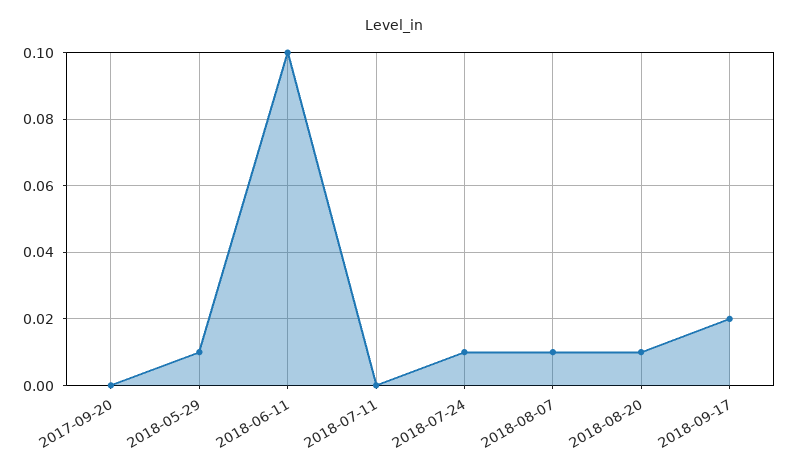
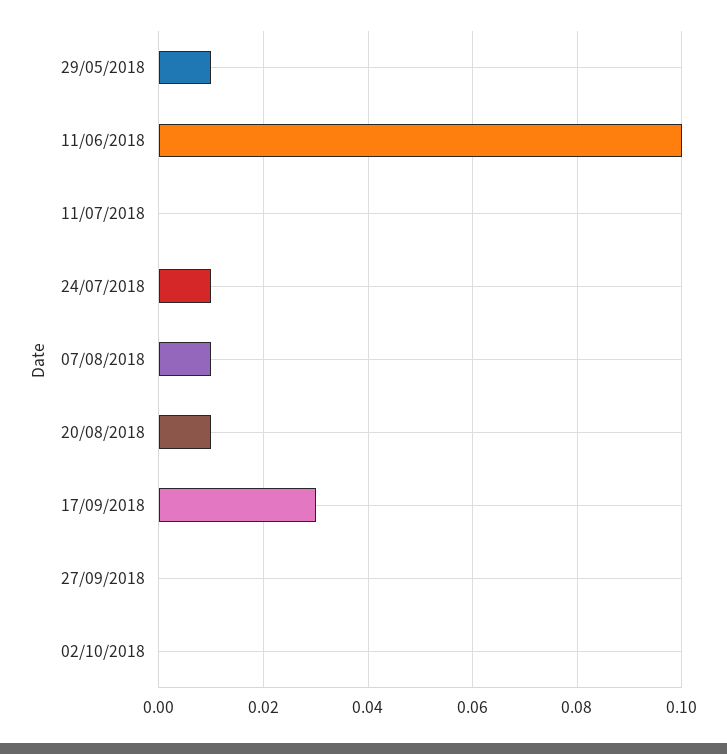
2017-09-20: 0 -> none
2018-09-17: 0.02 -> 0.03
27/09/2018: none -> 0
02/10/2018: none -> 0

